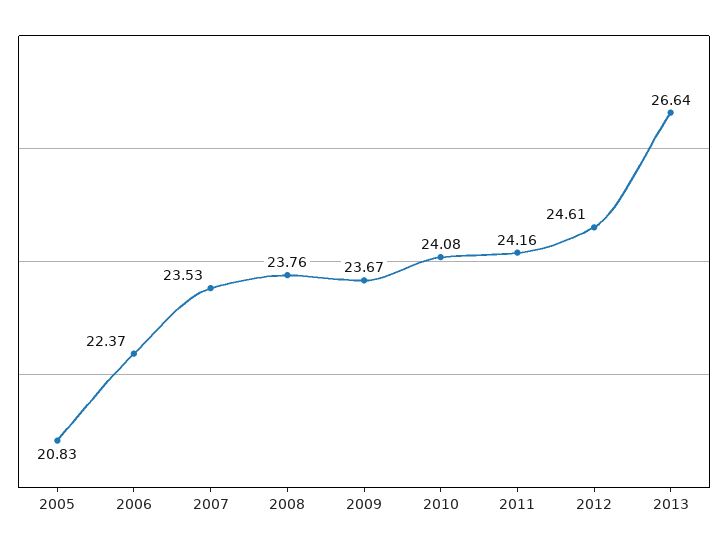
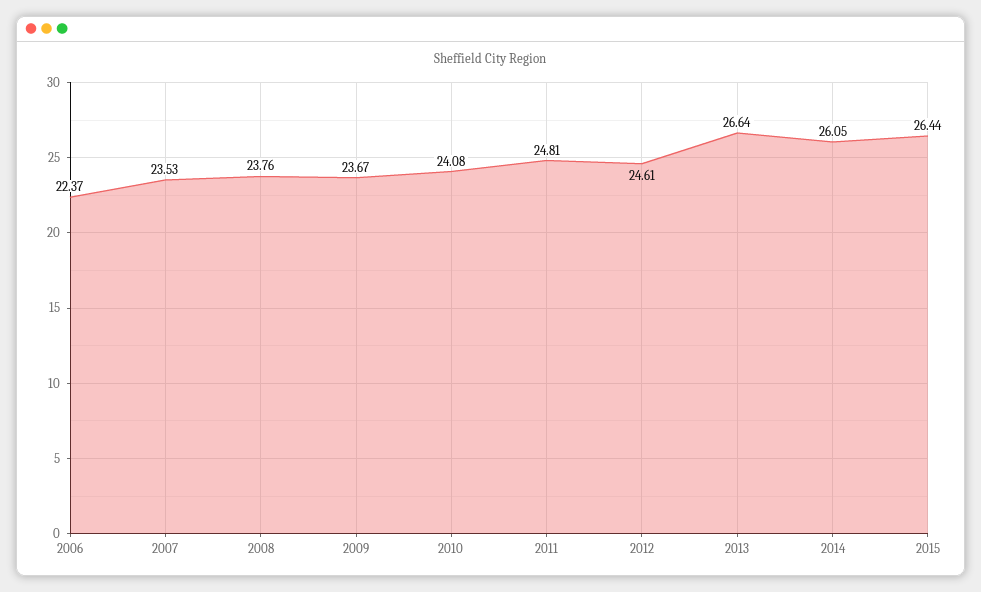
2005: 20.83 -> none
2011: 24.16 -> 24.81
2014: none -> 26.05
2015: none -> 26.44

